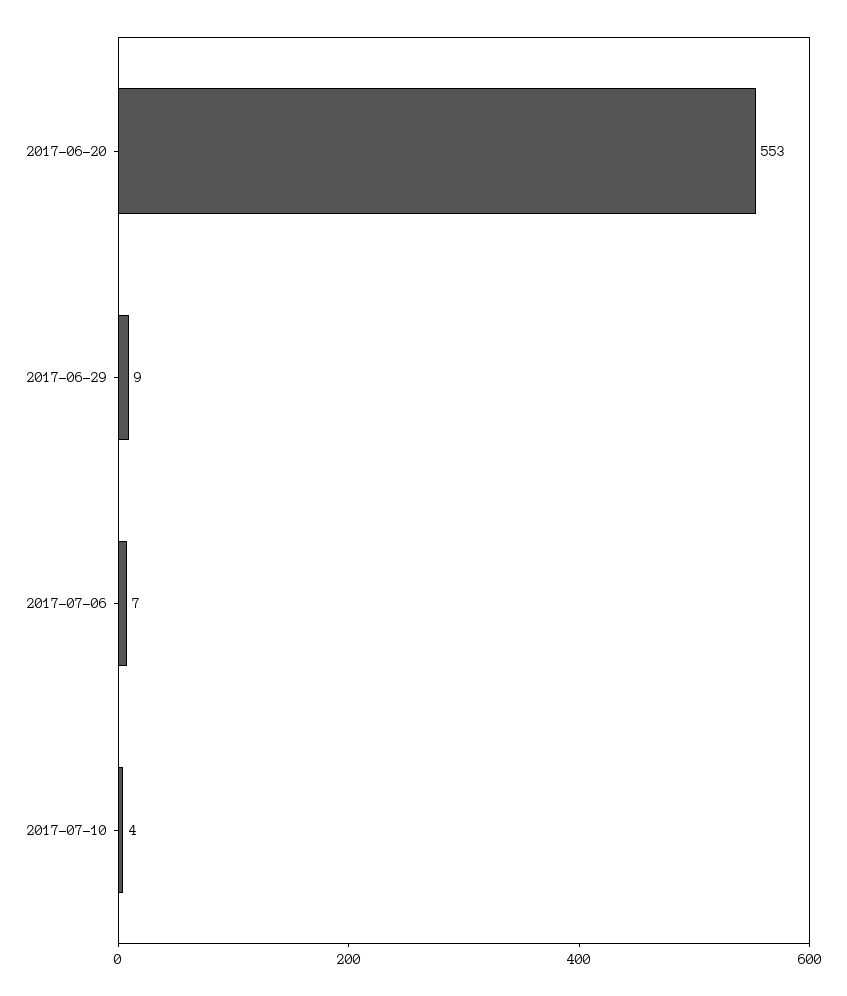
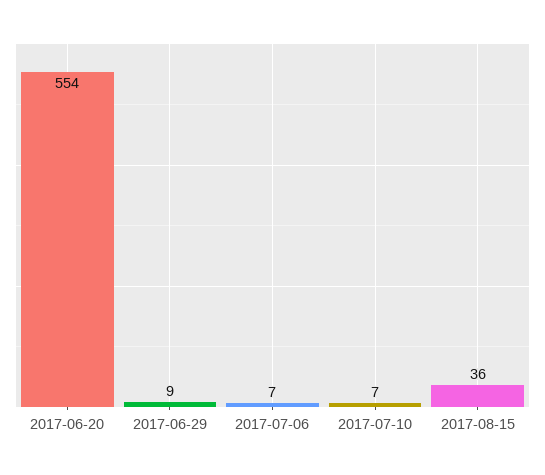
2017-06-20: 553 -> 554
2017-07-10: 4 -> 7
2017-08-15: none -> 36

